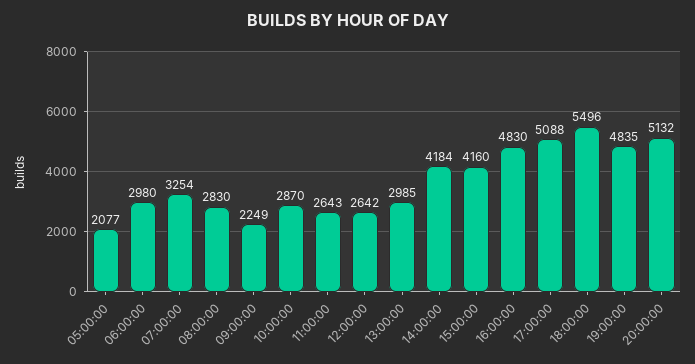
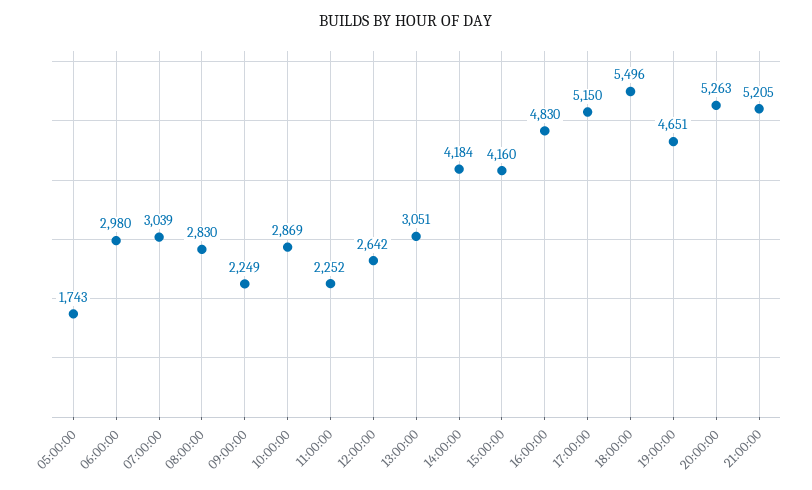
05:00:00: 2077 -> 1743
07:00:00: 3254 -> 3039
10:00:00: 2870 -> 2869
11:00:00: 2643 -> 2252
13:00:00: 2985 -> 3051
17:00:00: 5088 -> 5150
19:00:00: 4835 -> 4651
20:00:00: 5132 -> 5263
21:00:00: none -> 5205

